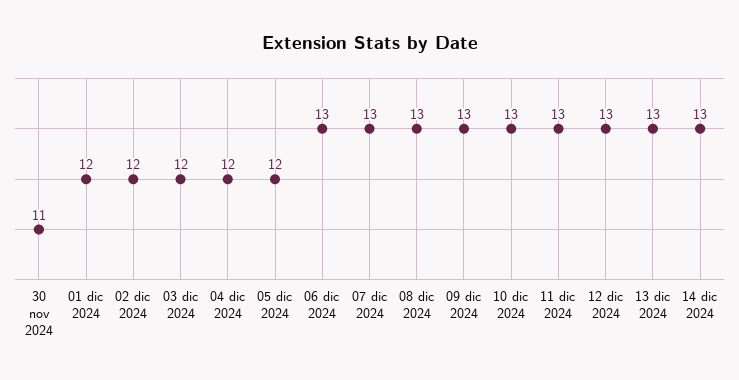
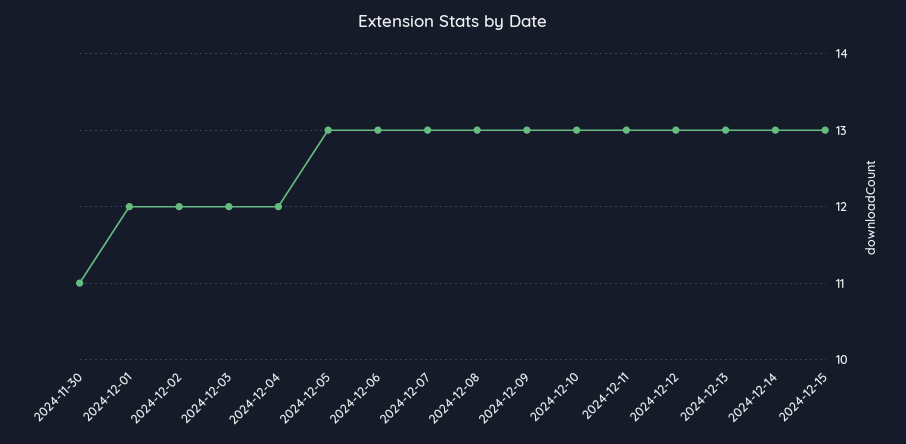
05 dic 2024: 12 -> 13
2024-12-15: none -> 13

